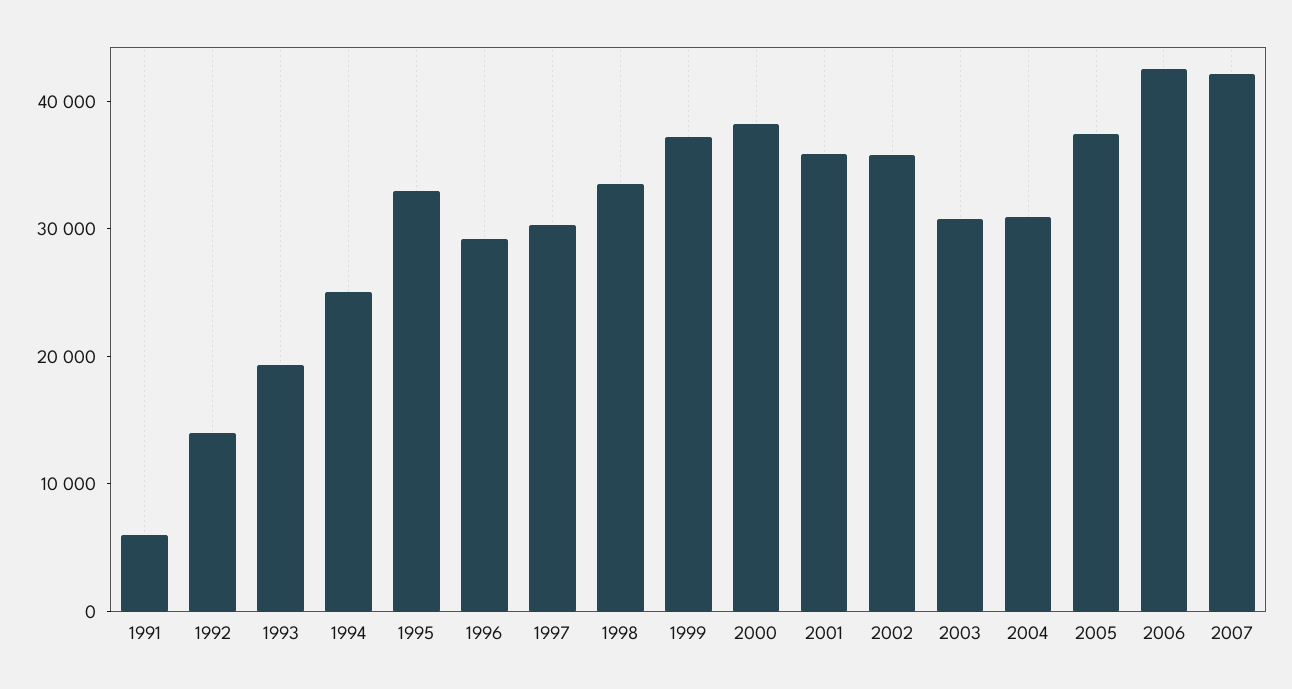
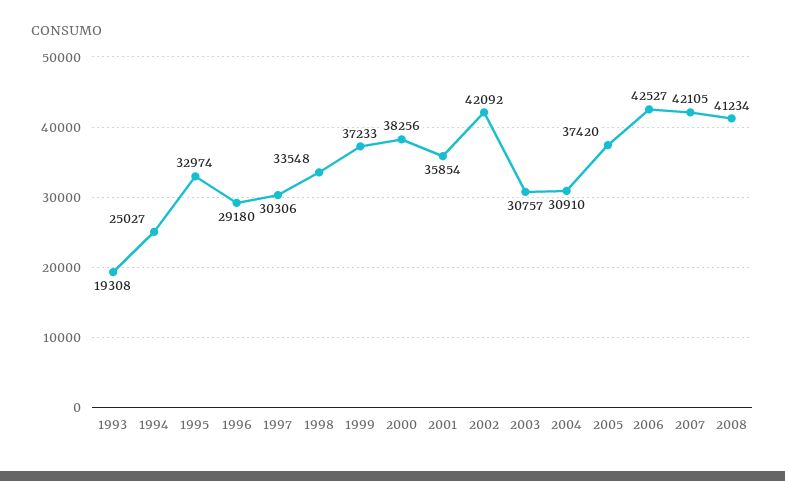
1991: 6000 -> none
1992: 14000 -> none
2002: 36000 -> 42092
2008: none -> 41234

